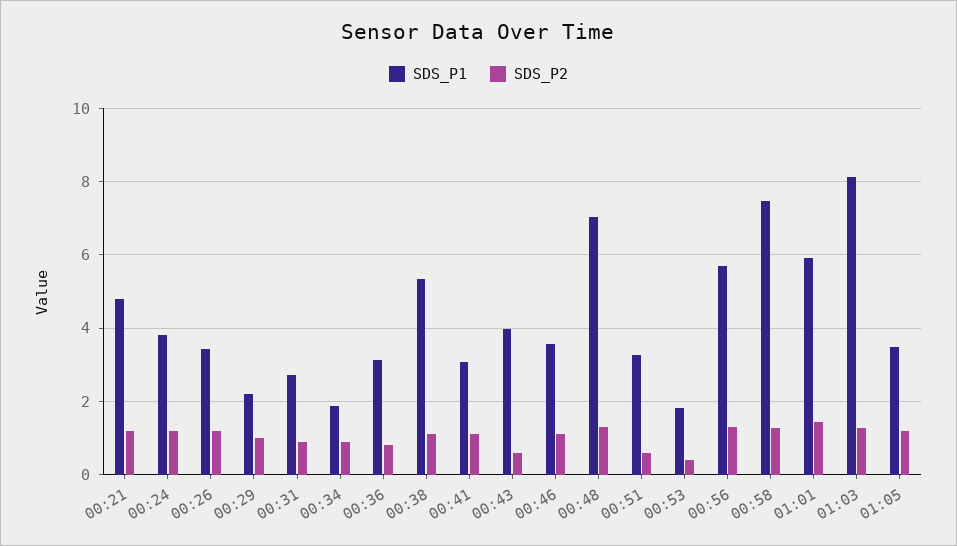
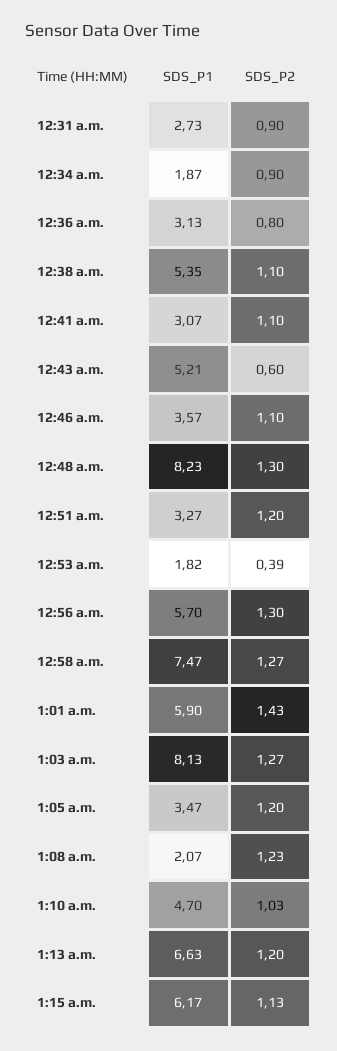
SDS_P1, 00:21: 4.8 -> none
SDS_P2, 00:21: 1.2 -> none
SDS_P1, 00:24: 3.8 -> none
SDS_P2, 00:24: 1.2 -> none
SDS_P1, 00:26: 3.4 -> none
SDS_P2, 00:26: 1.2 -> none
SDS_P1, 00:29: 2.2 -> none
SDS_P2, 00:29: 1 -> none
SDS_P1, 00:43: 4 -> 5.21
SDS_P1, 00:48: 7 -> 8.23
SDS_P2, 00:51: 0.6 -> 1.2
SDS_P1, 1:08 a.m.: none -> 2.07
SDS_P2, 1:08 a.m.: none -> 1.23
SDS_P1, 1:10 a.m.: none -> 4.7
SDS_P2, 1:10 a.m.: none -> 1.03
SDS_P1, 1:13 a.m.: none -> 6.63
SDS_P2, 1:13 a.m.: none -> 1.2
SDS_P1, 1:15 a.m.: none -> 6.17
SDS_P2, 1:15 a.m.: none -> 1.13

